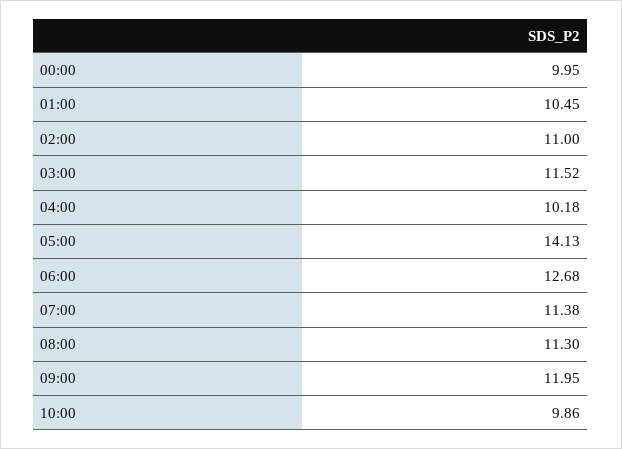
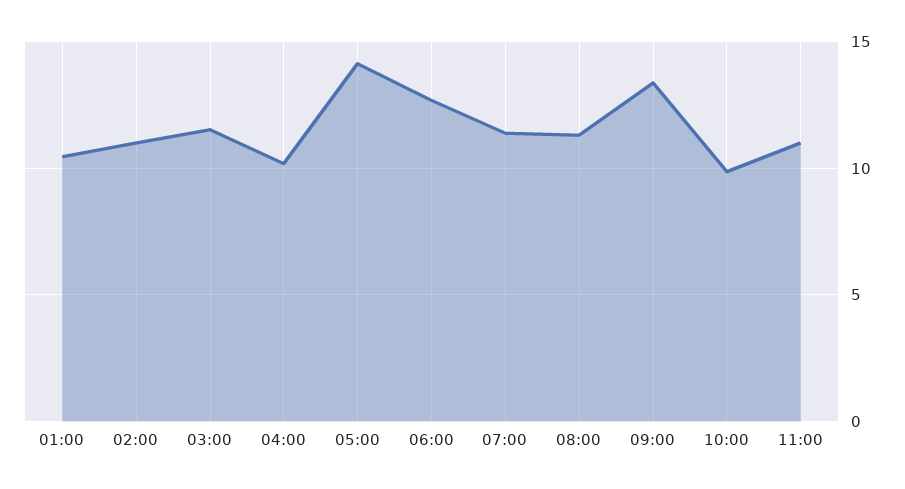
00:00: 9.95 -> none
09:00: 11.95 -> 13.5
11:00: none -> 11

